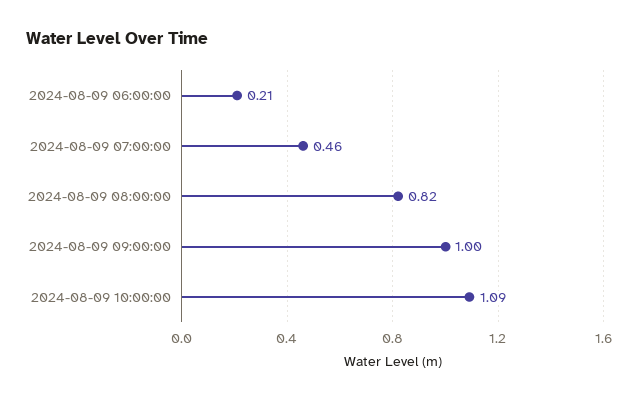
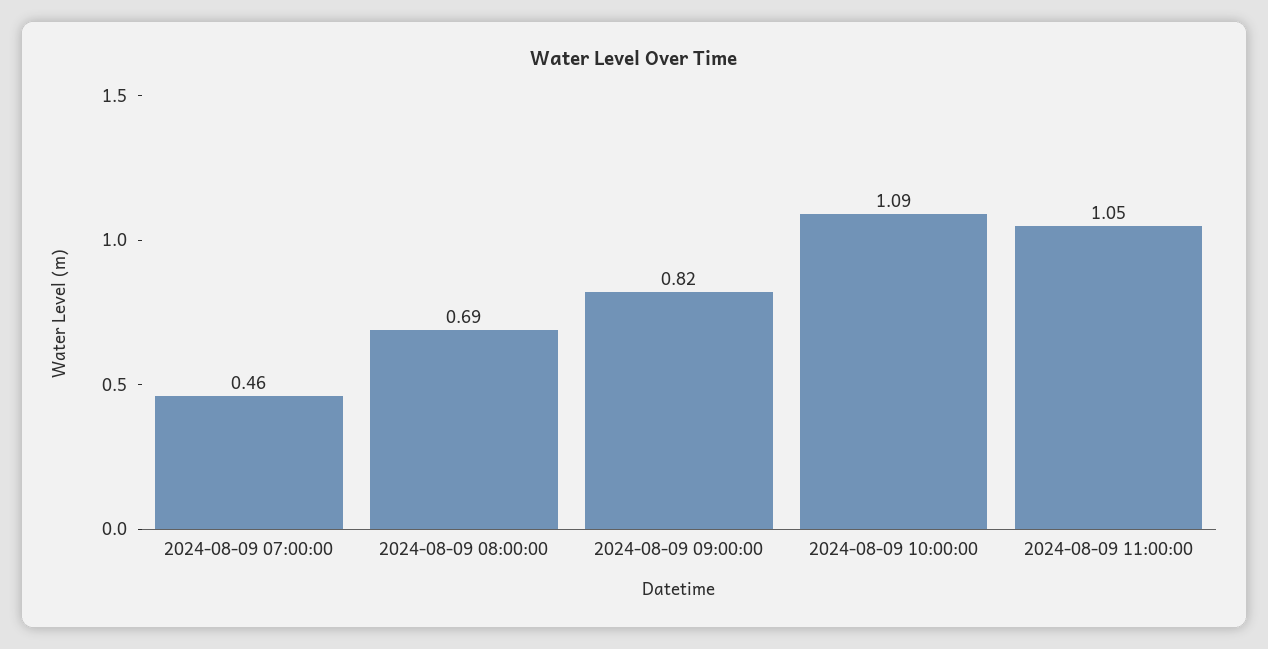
2024-08-09 06:00:00: 0.21 -> none
2024-08-09 08:00:00: 0.82 -> 0.69
2024-08-09 09:00:00: 1 -> 0.82
2024-08-09 11:00:00: none -> 1.05

